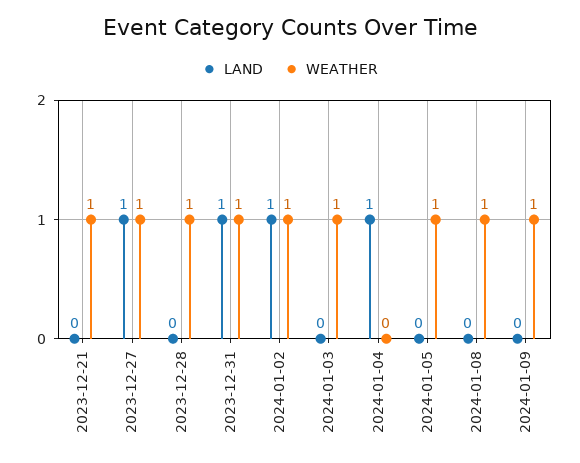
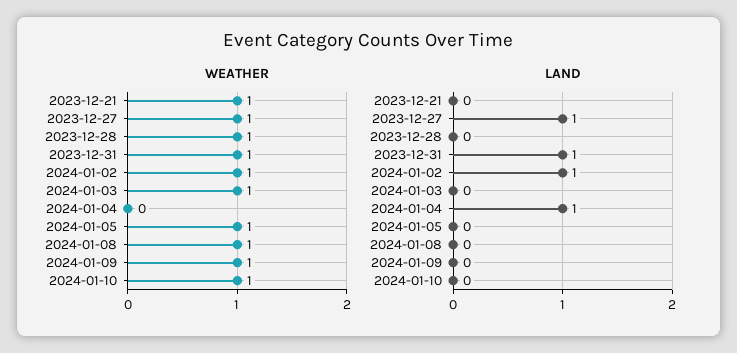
WEATHER, 2024-01-10: none -> 1
LAND, 2024-01-10: none -> 0

